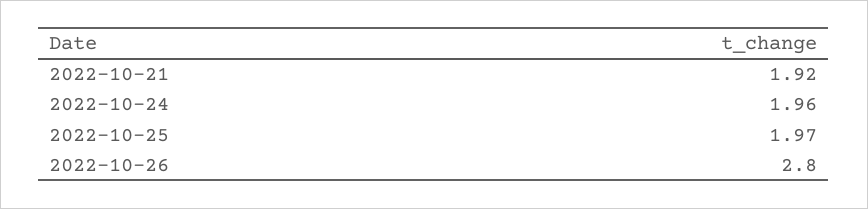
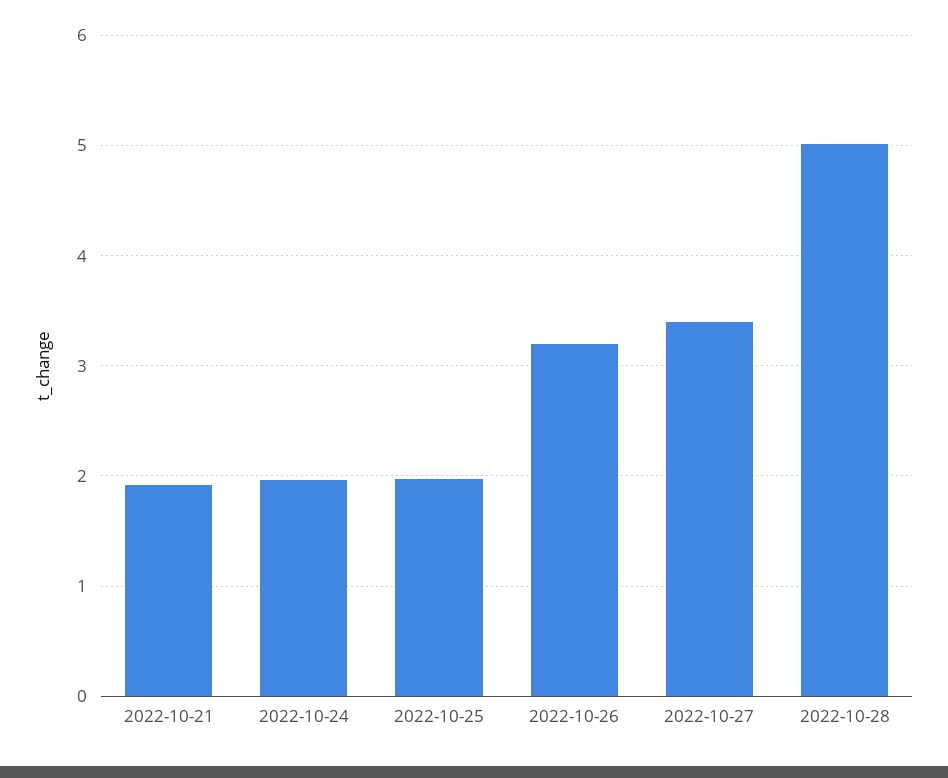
2022-10-26: 2.8 -> 3.2
2022-10-27: none -> 3.4
2022-10-28: none -> 5

